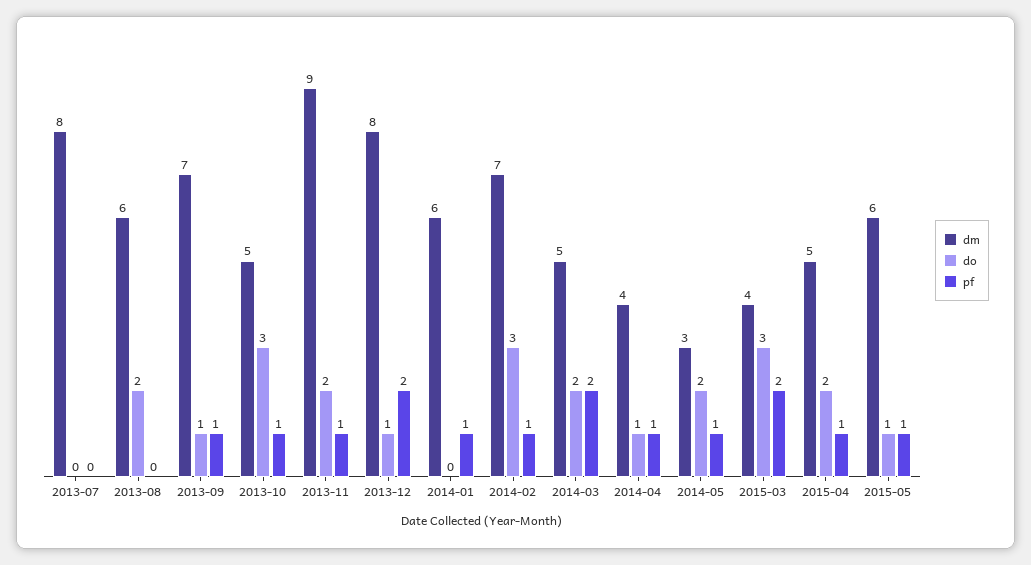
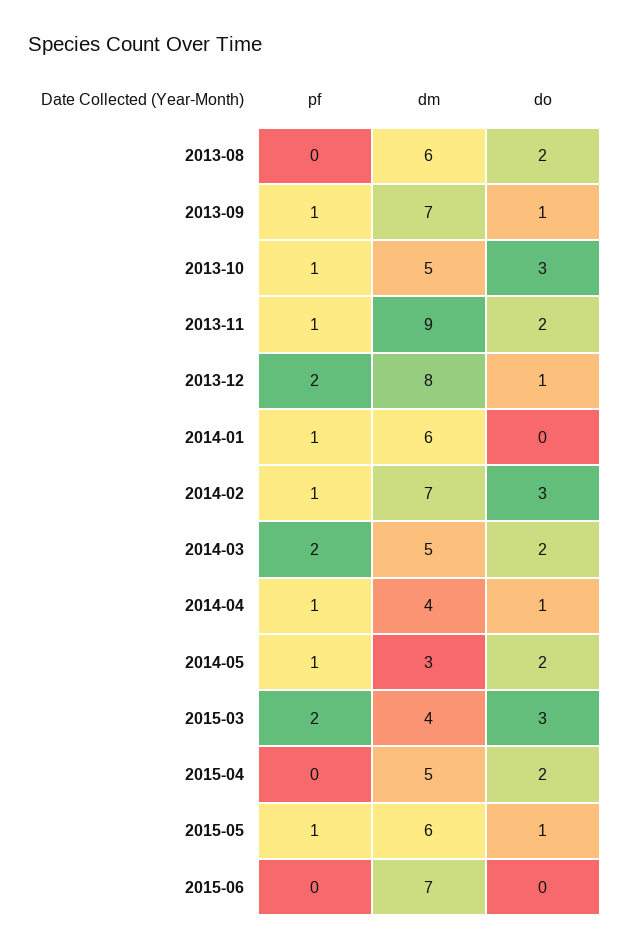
dm, 2013-07: 8 -> none
do, 2013-07: 0 -> none
pf, 2013-07: 0 -> none
pf, 2015-04: 1 -> 0
pf, 2015-06: none -> 0
dm, 2015-06: none -> 7
do, 2015-06: none -> 0

